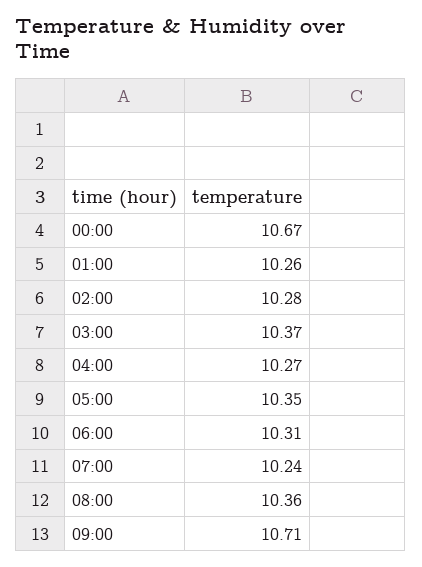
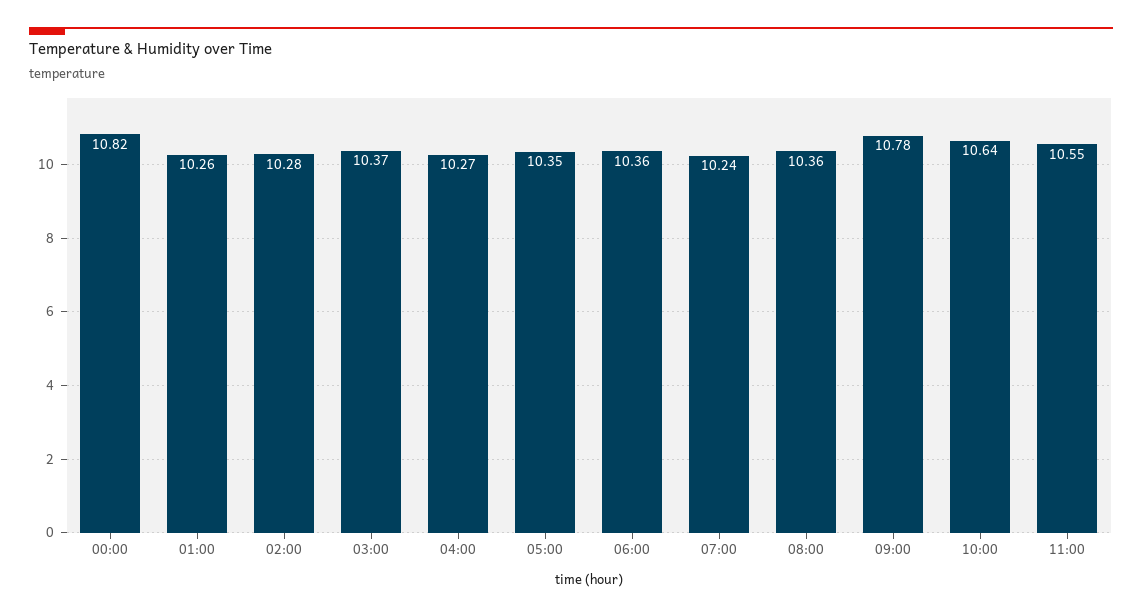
00:00: 10.67 -> 10.82
06:00: 10.31 -> 10.36
09:00: 10.71 -> 10.78
10:00: none -> 10.64
11:00: none -> 10.55

